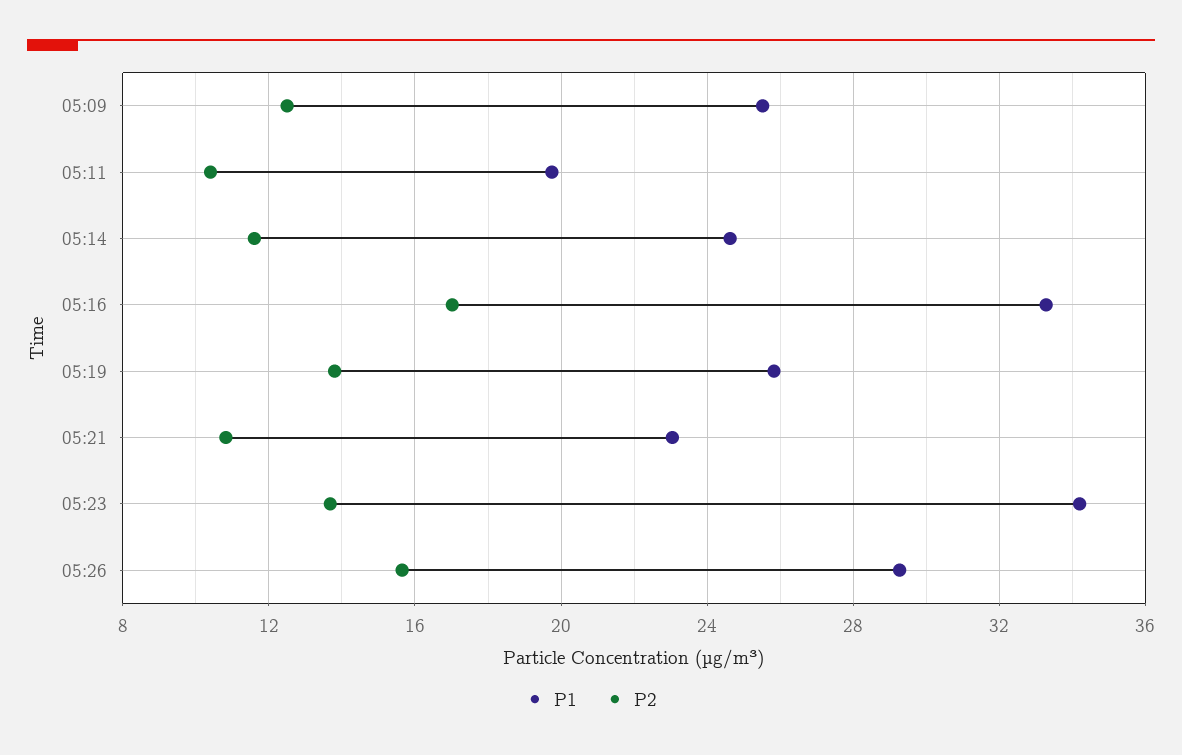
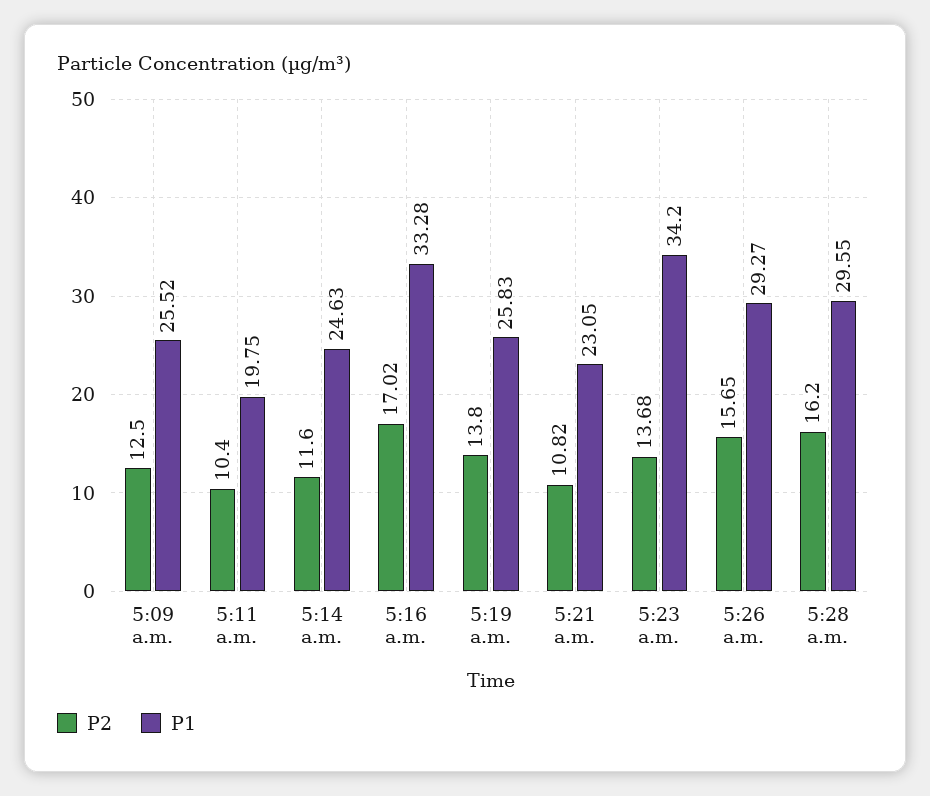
P2, 5:28 a.m.: none -> 16.2
P1, 5:28 a.m.: none -> 29.55

